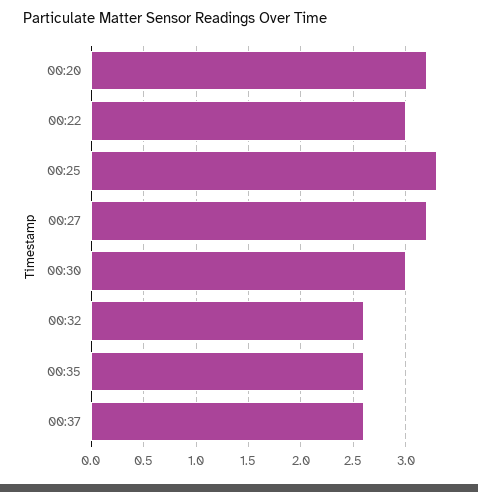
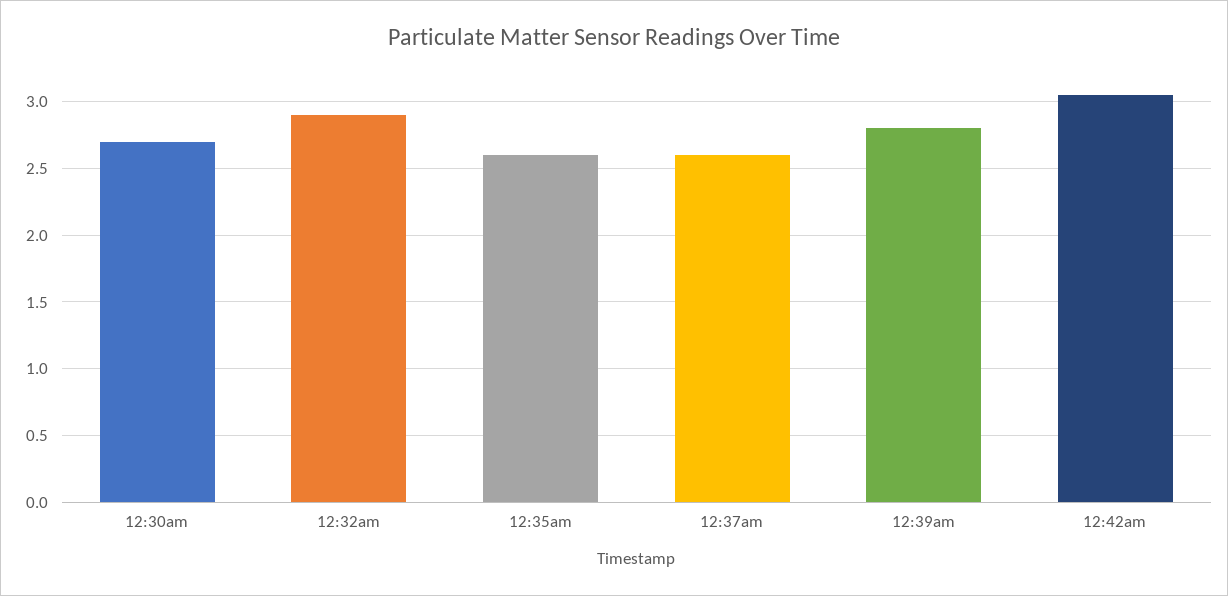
00:20: 3.2 -> none
00:22: 3 -> none
00:25: 3.3 -> none
00:27: 3.2 -> none
00:30: 3 -> 2.7
00:32: 2.6 -> 2.9
12:39am: none -> 2.8
12:42am: none -> 3.05

